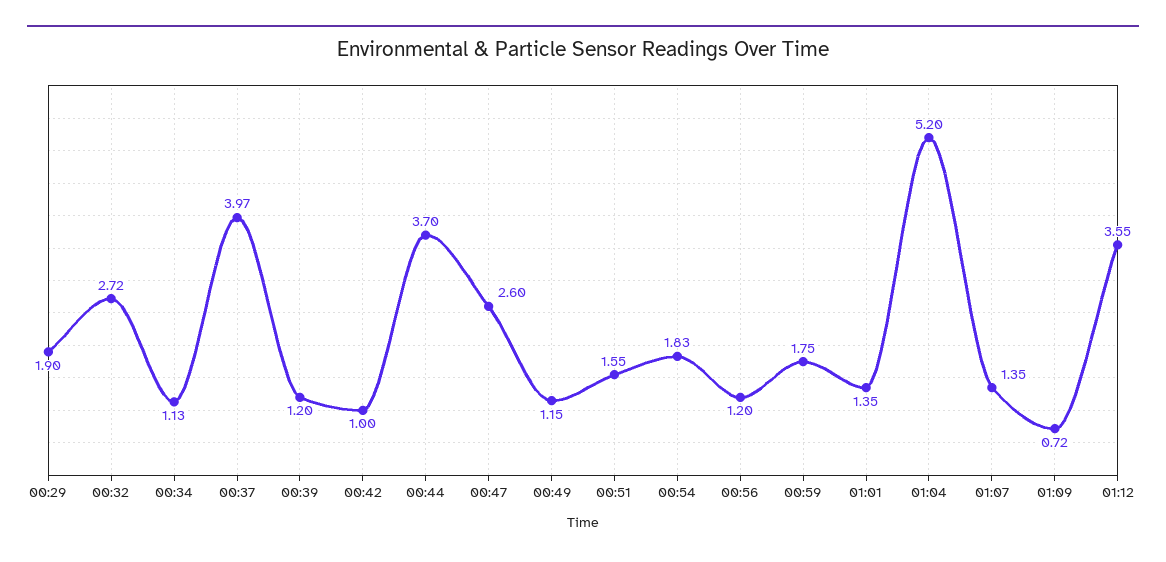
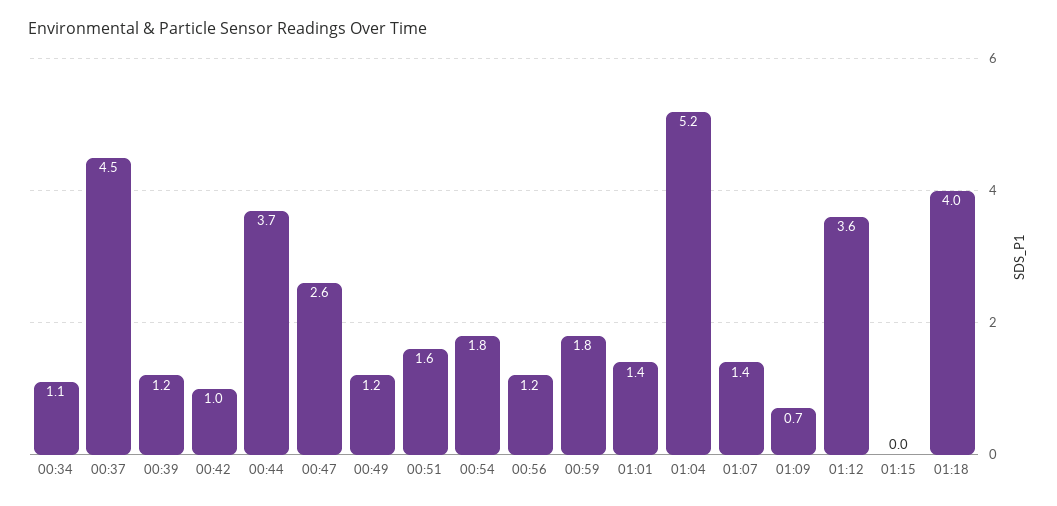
00:29: 1.9 -> none
00:32: 2.72 -> none
00:37: 3.97 -> 4.5
01:15: none -> 0
01:18: none -> 4

